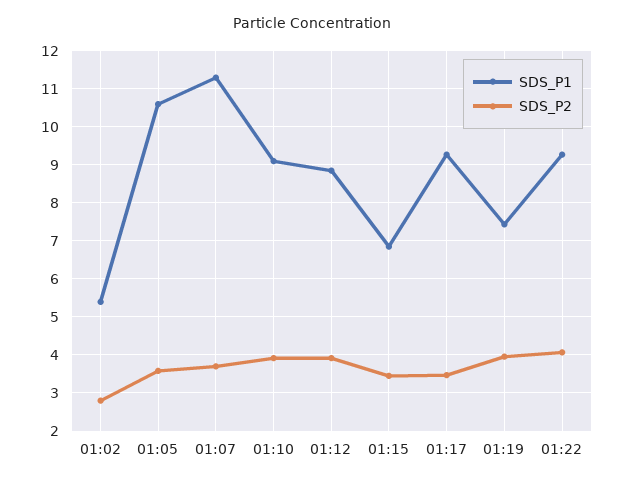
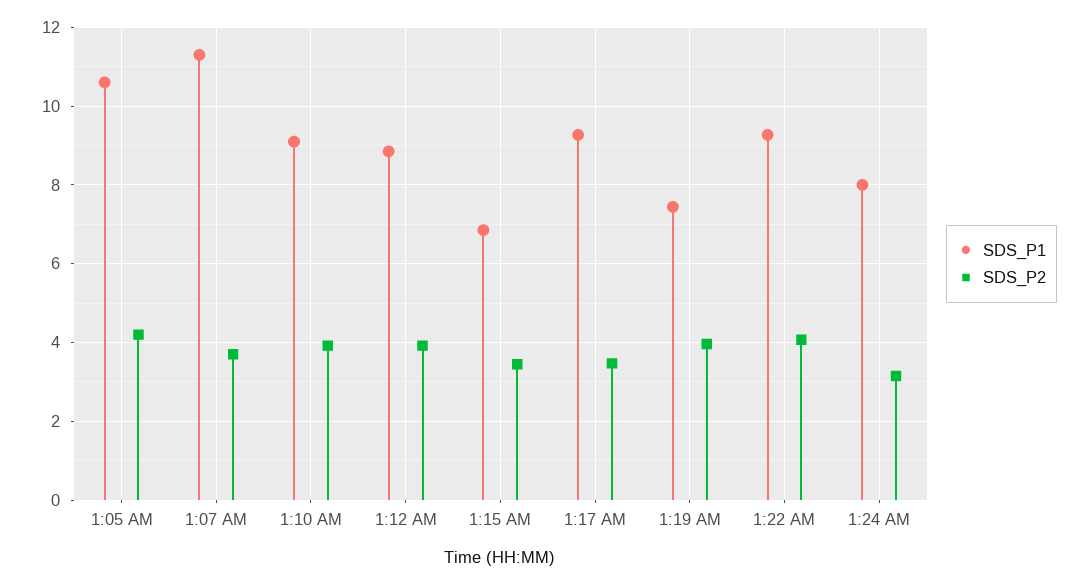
SDS_P1, 01:02: 5.4 -> none
SDS_P2, 01:02: 2.8 -> none
SDS_P2, 01:05: 3.6 -> 4.2
SDS_P1, 1:24 AM: none -> 8
SDS_P2, 1:24 AM: none -> 3.2

